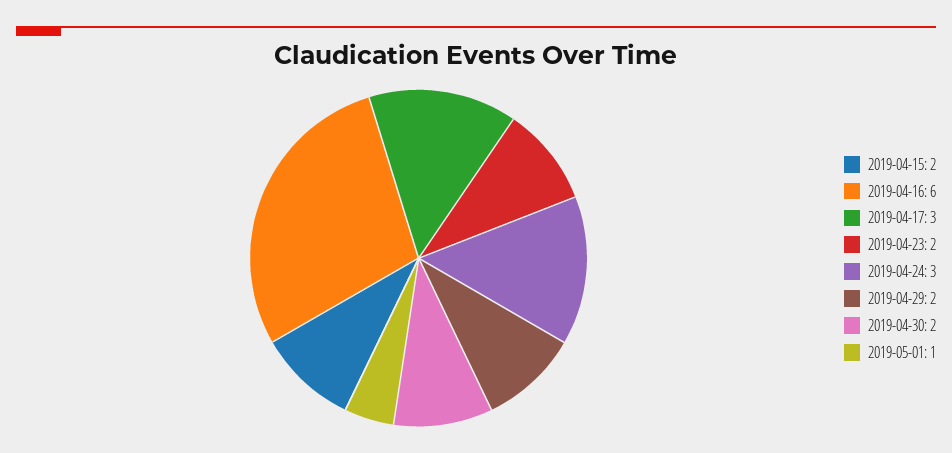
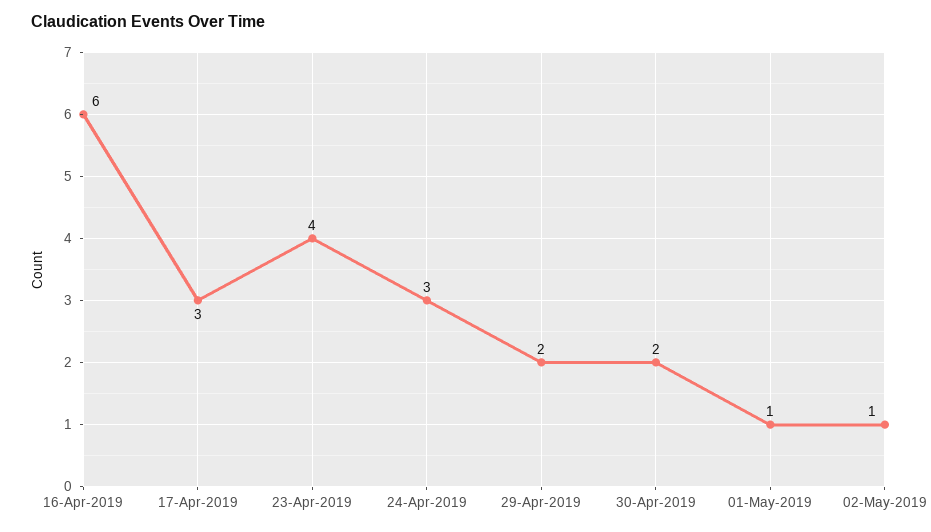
2019-04-15: 2 -> none
2019-04-23: 2 -> 4
02-May-2019: none -> 1

